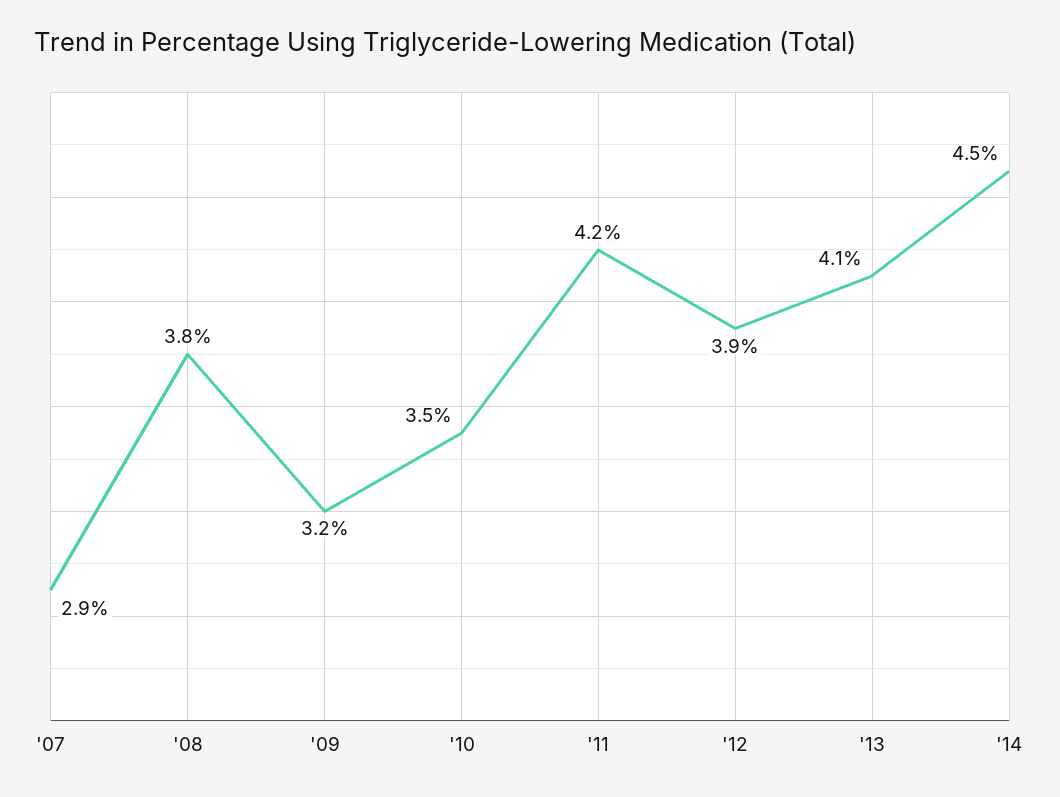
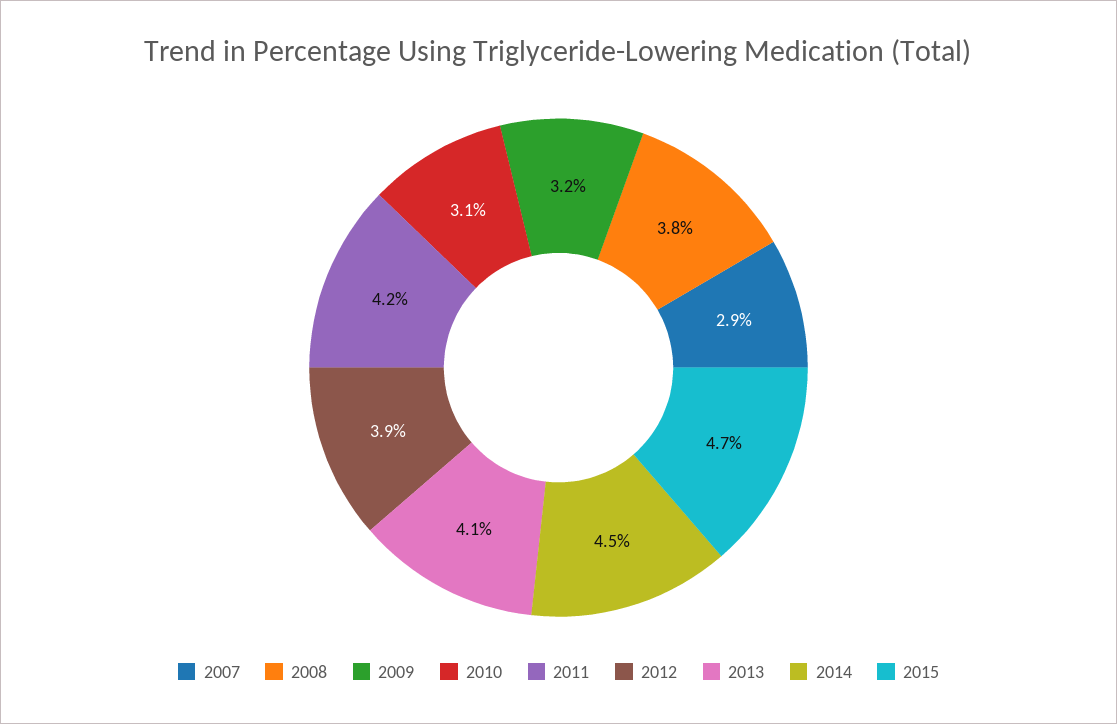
'10: 3.5 -> 3.1
2015: none -> 4.7

